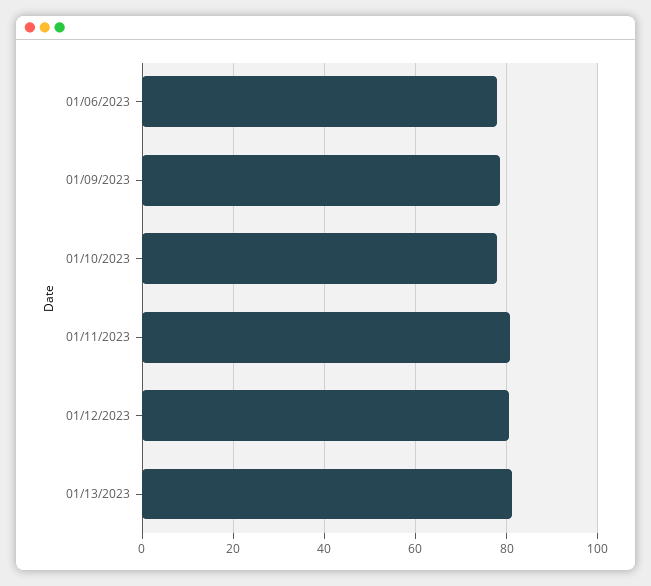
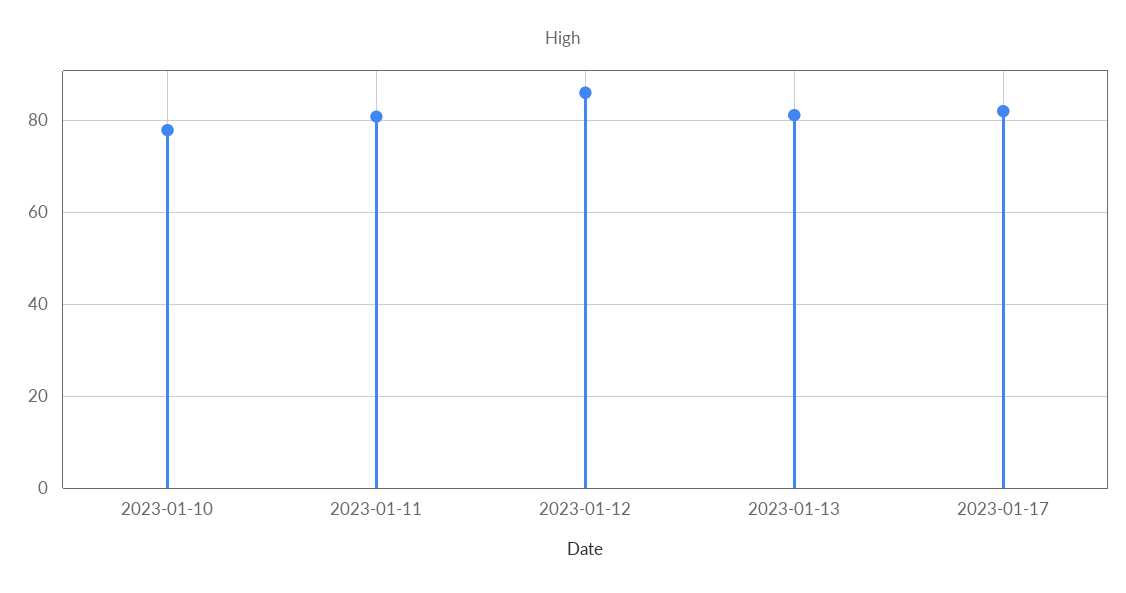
01/06/2023: 78 -> none
01/09/2023: 78 -> none
01/12/2023: 80 -> 86
2023-01-17: none -> 82

